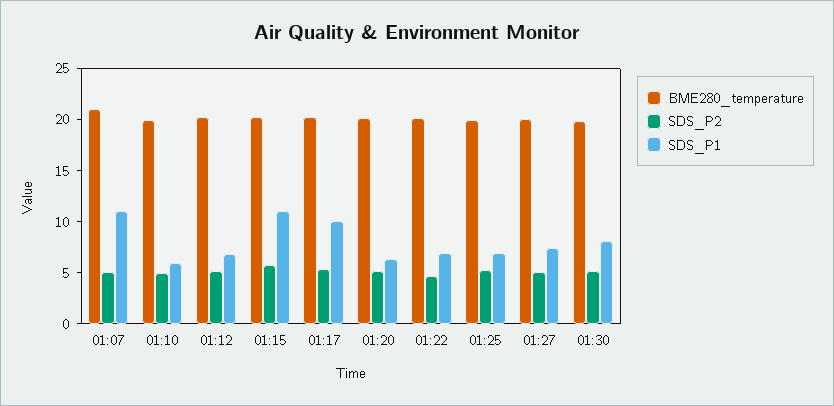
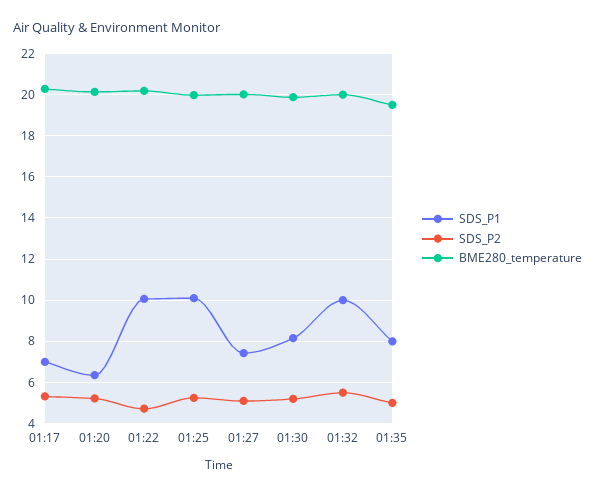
BME280_temperature, 01:07: 21 -> none
SDS_P2, 01:07: 5 -> none
SDS_P1, 01:07: 11 -> none
BME280_temperature, 01:10: 20 -> none
SDS_P2, 01:10: 5 -> none
SDS_P1, 01:10: 6 -> none
BME280_temperature, 01:12: 20 -> none
SDS_P2, 01:12: 5 -> none
SDS_P1, 01:12: 7 -> none
BME280_temperature, 01:15: 20 -> none
SDS_P2, 01:15: 6 -> none
SDS_P1, 01:15: 11 -> none
SDS_P1, 01:17: 10 -> 7
SDS_P1, 01:22: 7 -> 10
SDS_P1, 01:25: 7 -> 10
SDS_P1, 01:32: none -> 10
SDS_P2, 01:32: none -> 5.5
BME280_temperature, 01:32: none -> 20
SDS_P1, 01:35: none -> 8
SDS_P2, 01:35: none -> 5
BME280_temperature, 01:35: none -> 19.5

